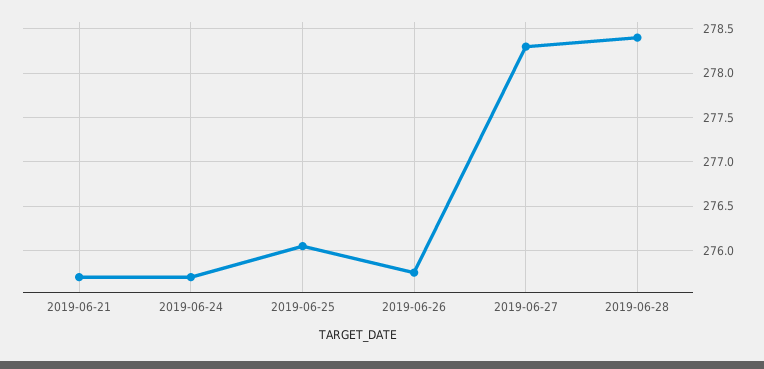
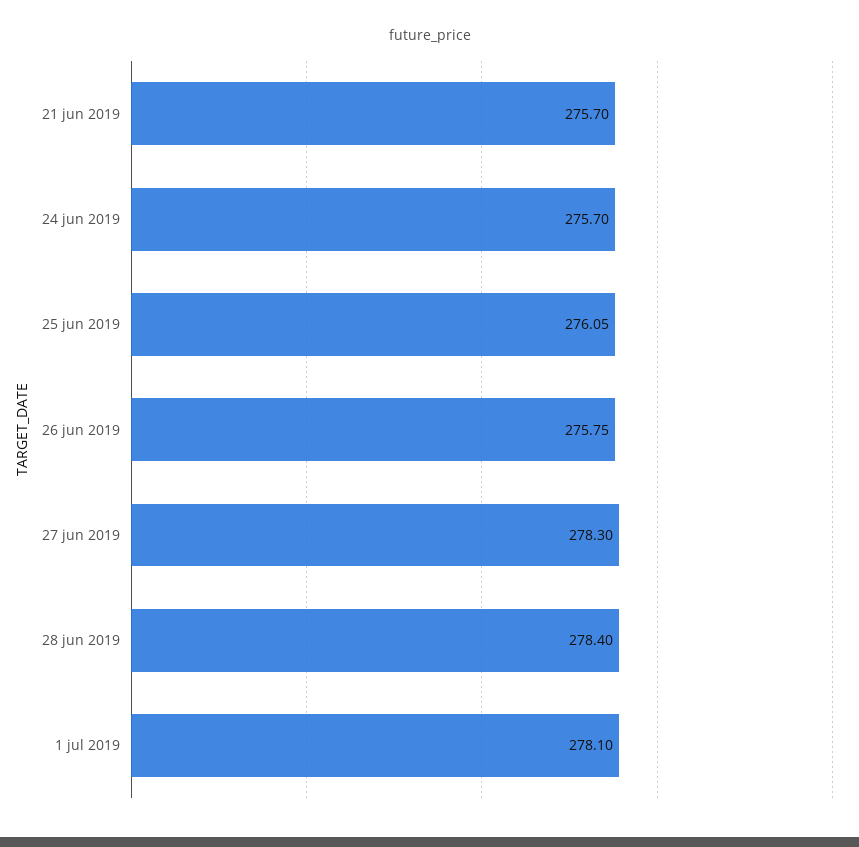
1 jul 2019: none -> 278.1

